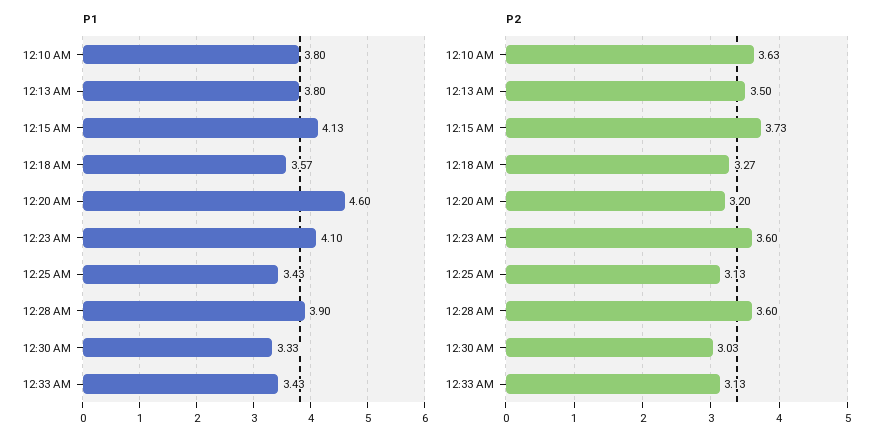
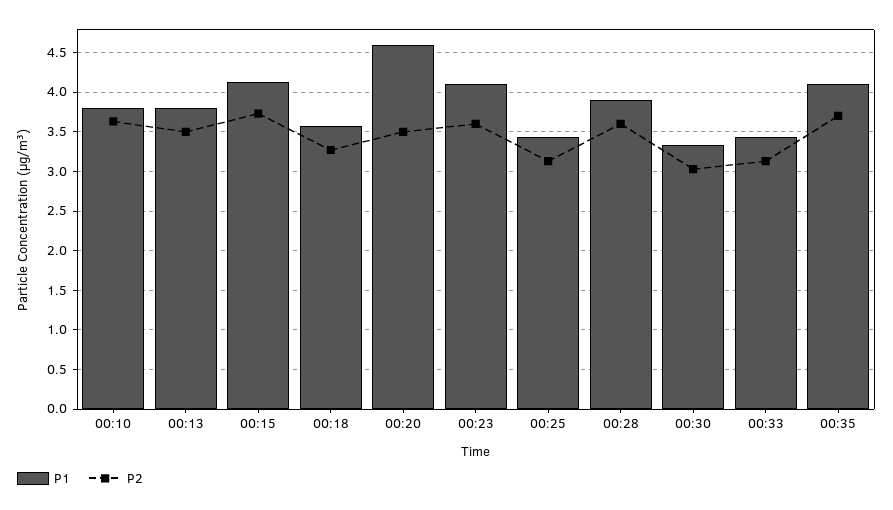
P2, 12:20 AM: 3.2 -> 3.5
P1, 00:35: none -> 4.1
P2, 00:35: none -> 3.7

